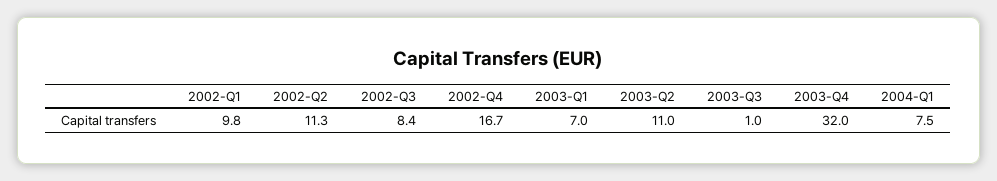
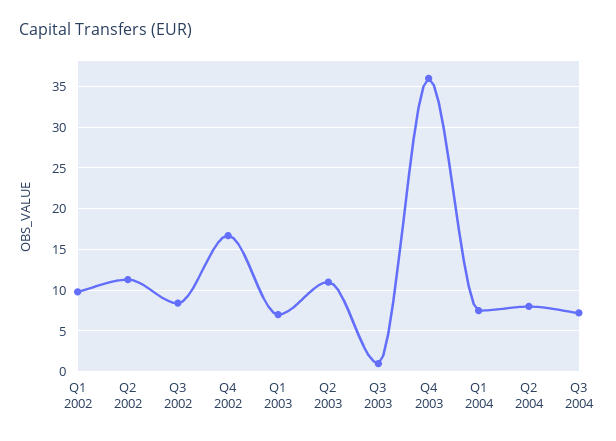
2003-Q4: 32 -> 36
Q2 2004: none -> 8
Q3 2004: none -> 7

